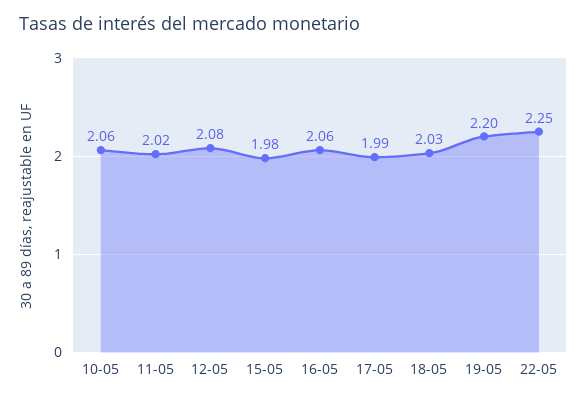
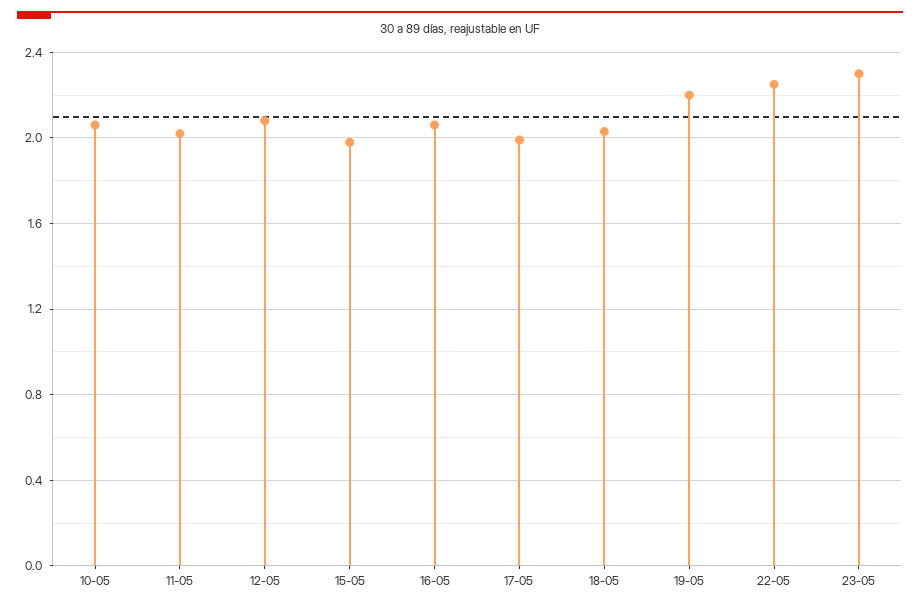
23-05: none -> 2.3

